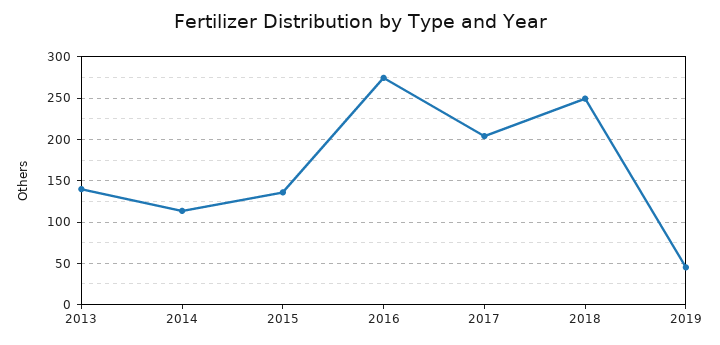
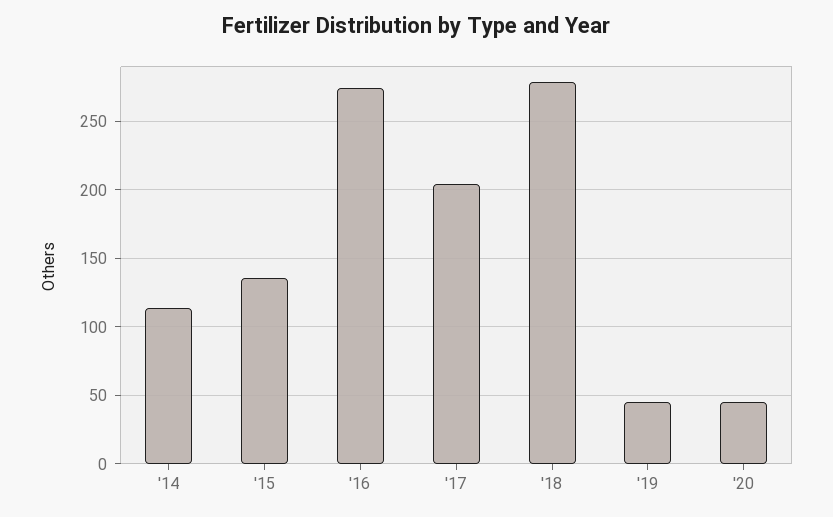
2013: 140 -> none
2018: 250 -> 280
'20: none -> 45

